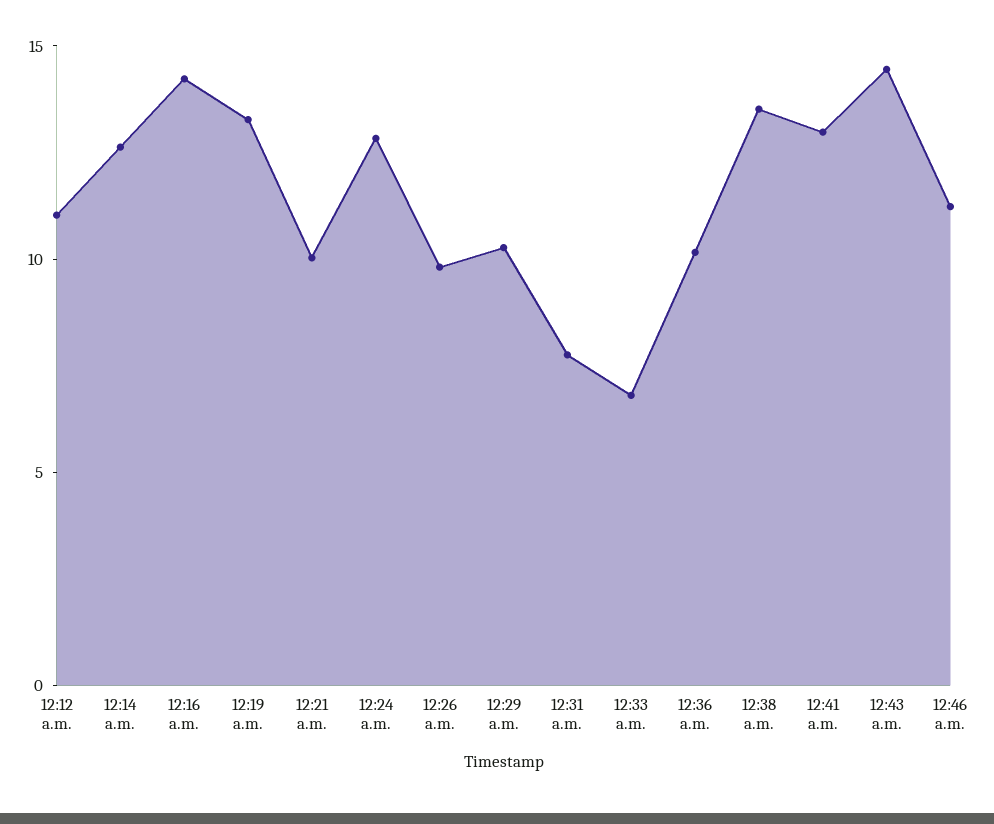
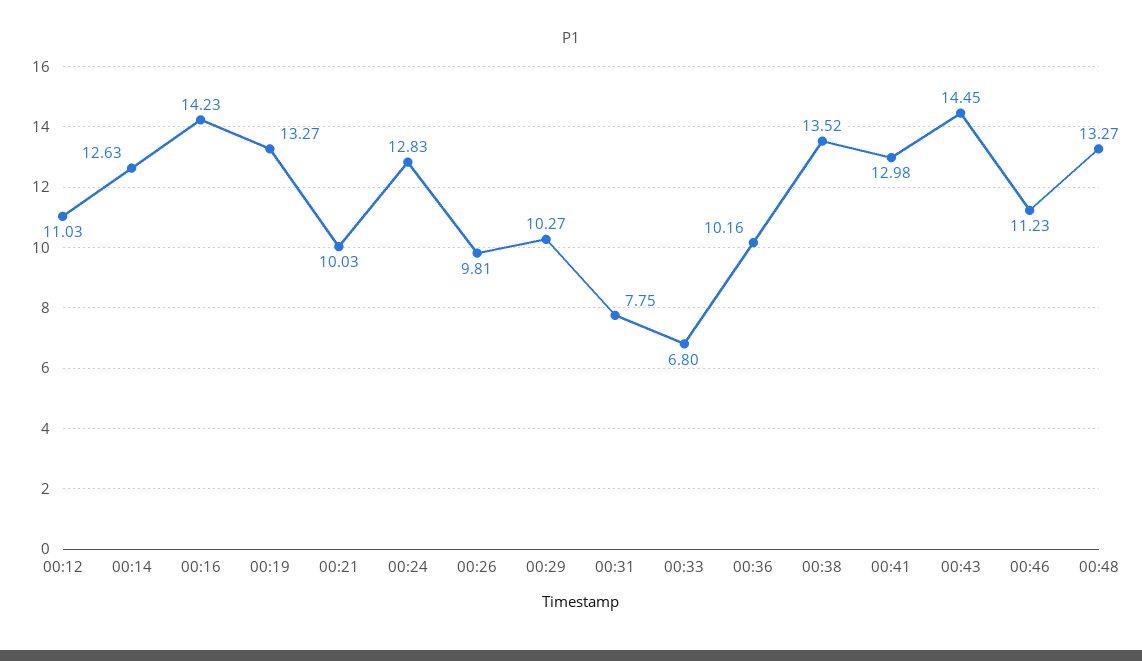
00:48: none -> 13.27

